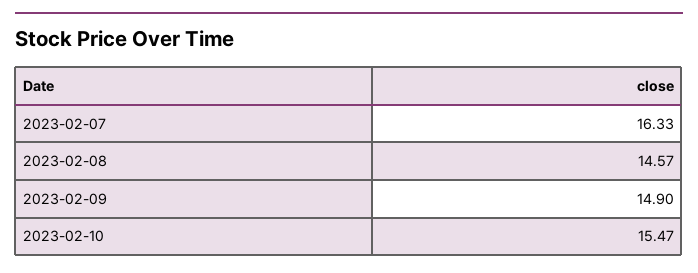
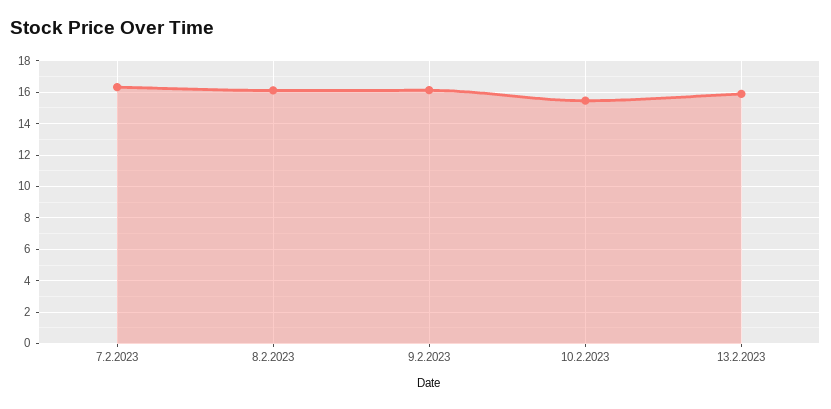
2023-02-08: 14.57 -> 16
2023-02-09: 14.9 -> 16
13.2.2023: none -> 16

